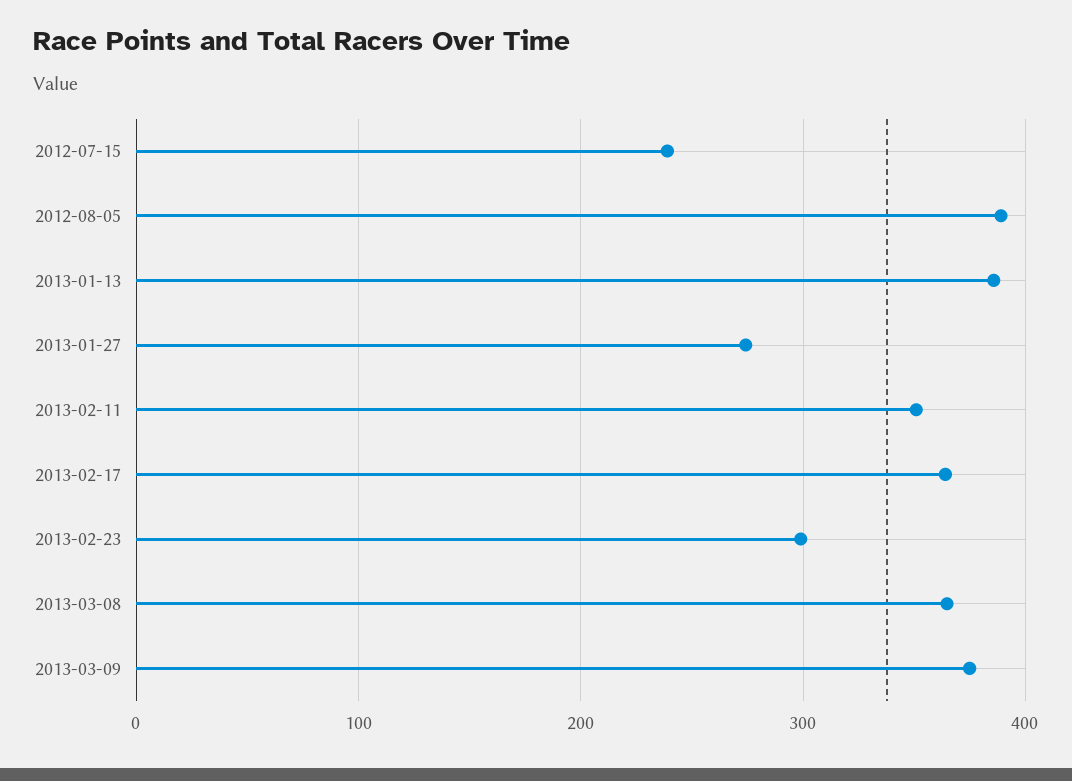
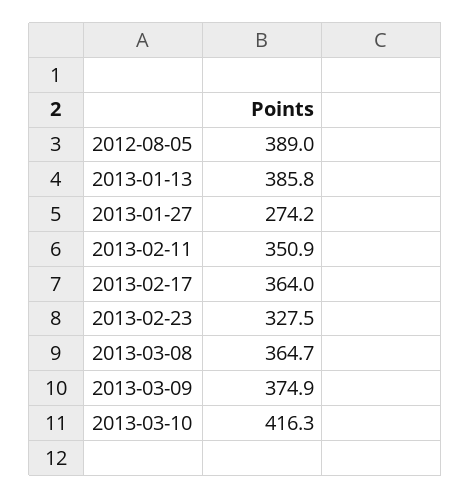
2012-07-15: 240 -> none
2013-02-23: 300 -> 327.5
2013-03-10: none -> 416.3

